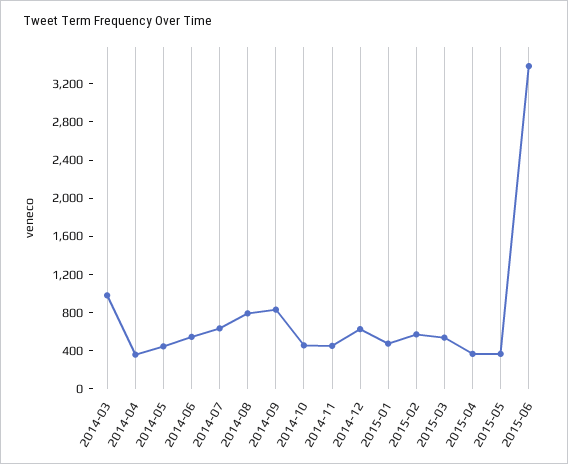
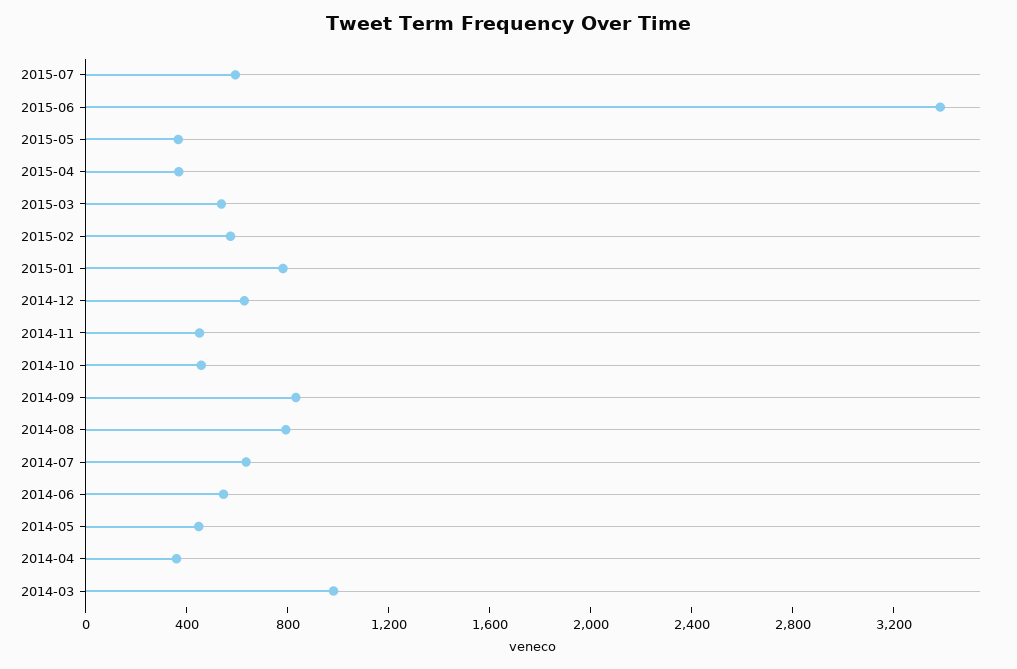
2015-01: 500 -> 800
2015-07: none -> 600

